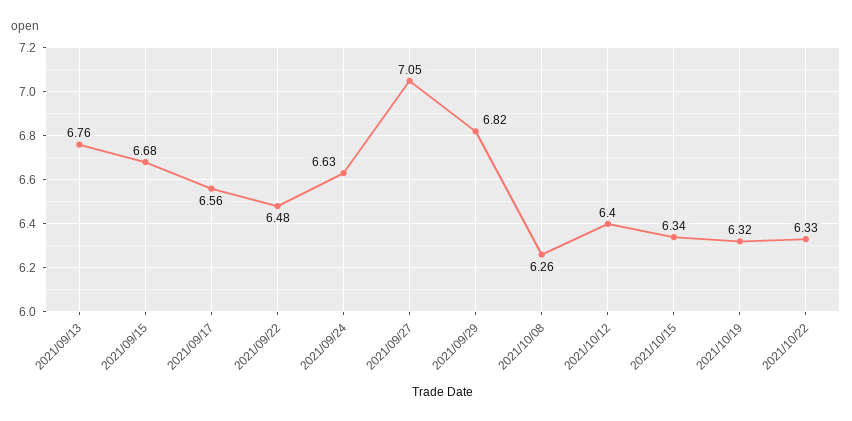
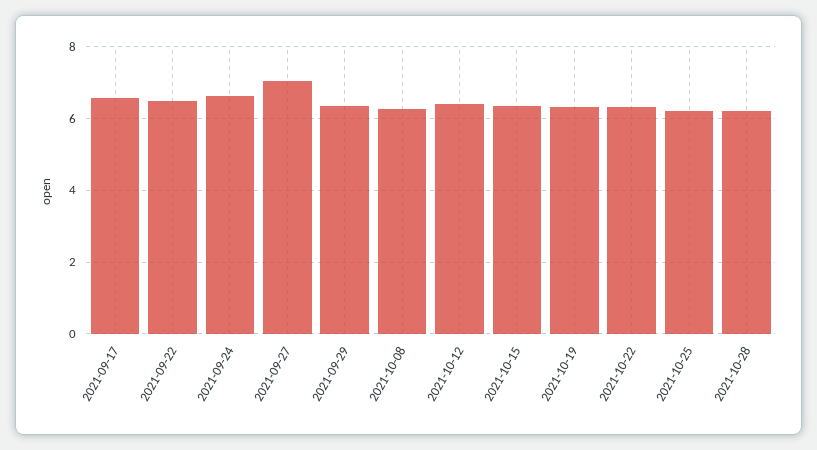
2021/09/13: 6.76 -> none
2021/09/15: 6.68 -> none
2021/09/29: 6.82 -> 6.4
2021-10-25: none -> 6.2
2021-10-28: none -> 6.2

